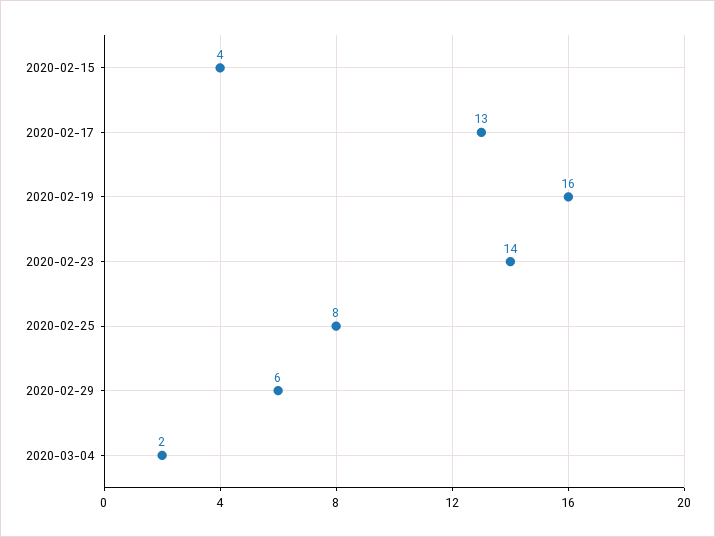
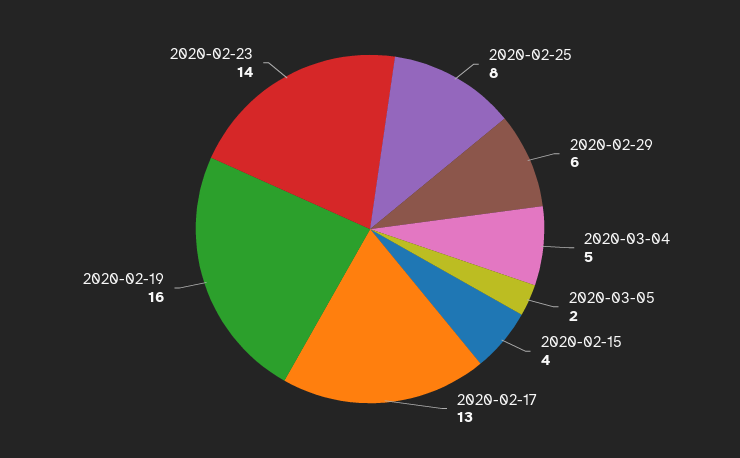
2020-03-04: 2 -> 5
2020-03-05: none -> 2

